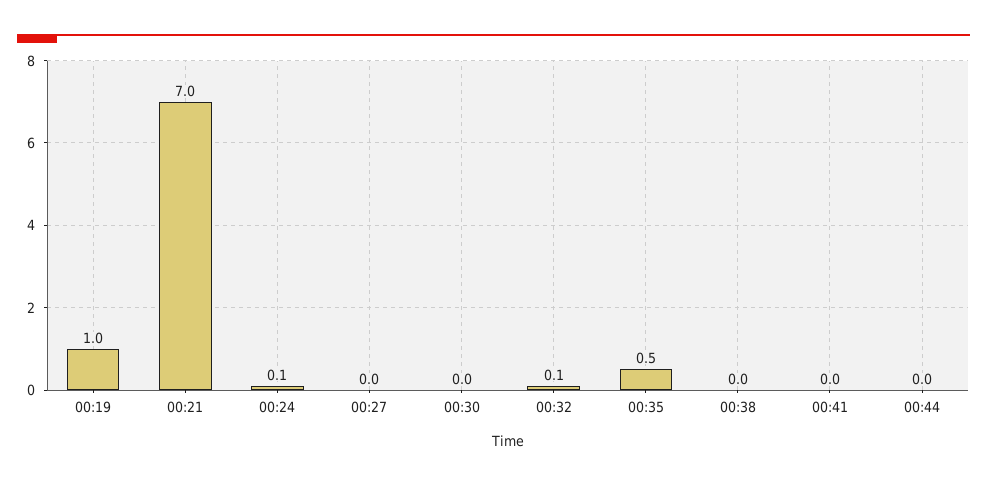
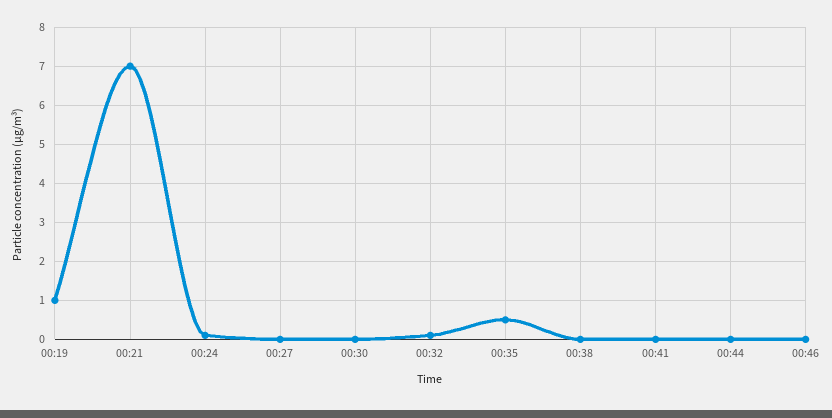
00:46: none -> 0

